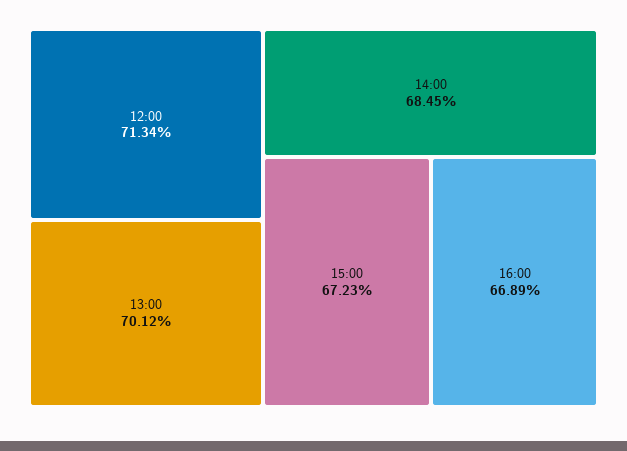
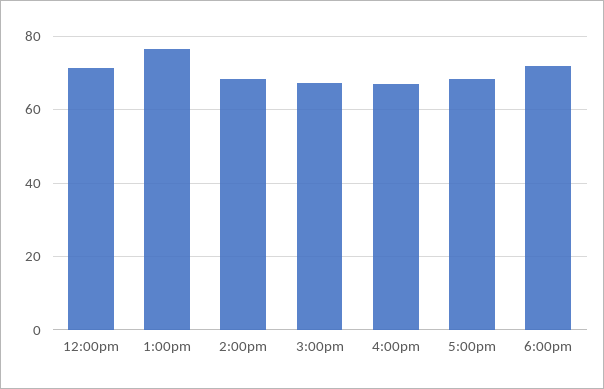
13:00: 70.12 -> 76
5:00pm: none -> 68
6:00pm: none -> 72

